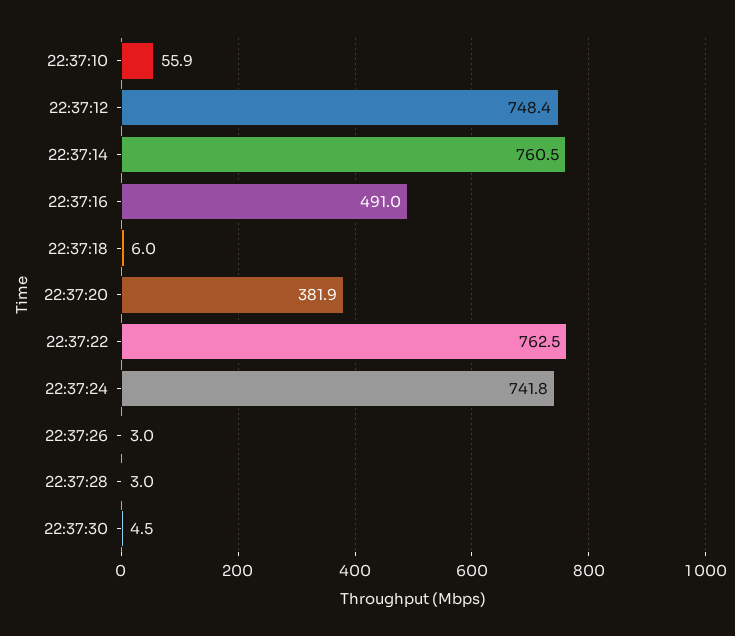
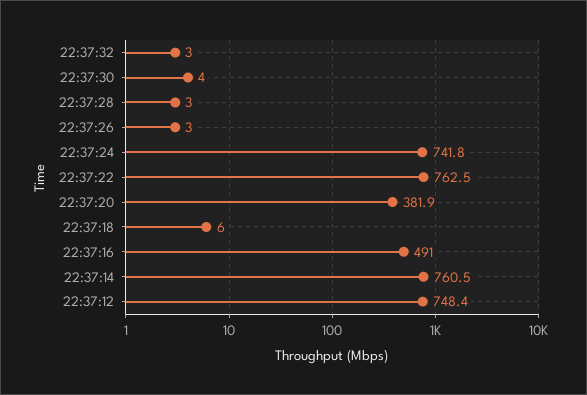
22:37:10: 55.9 -> none
22:37:30: 4.5 -> 4
22:37:32: none -> 3

